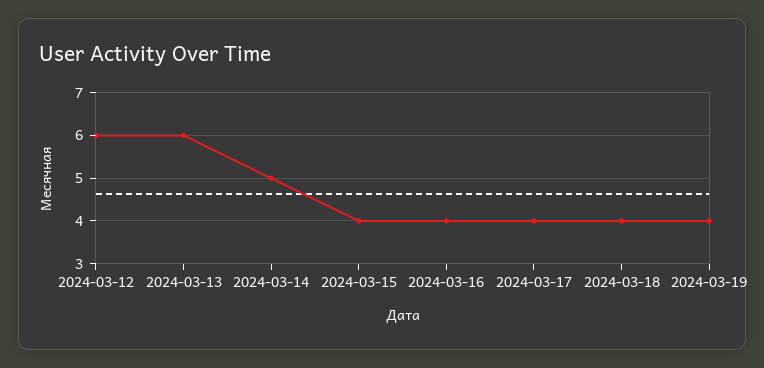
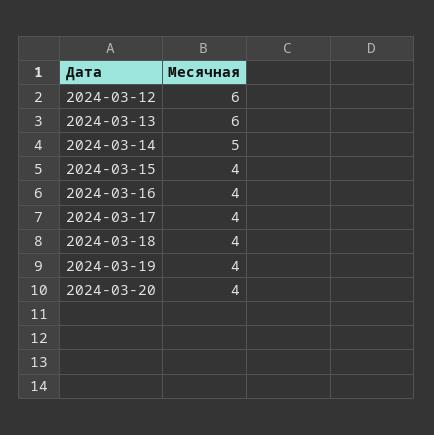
2024-03-20: none -> 4

